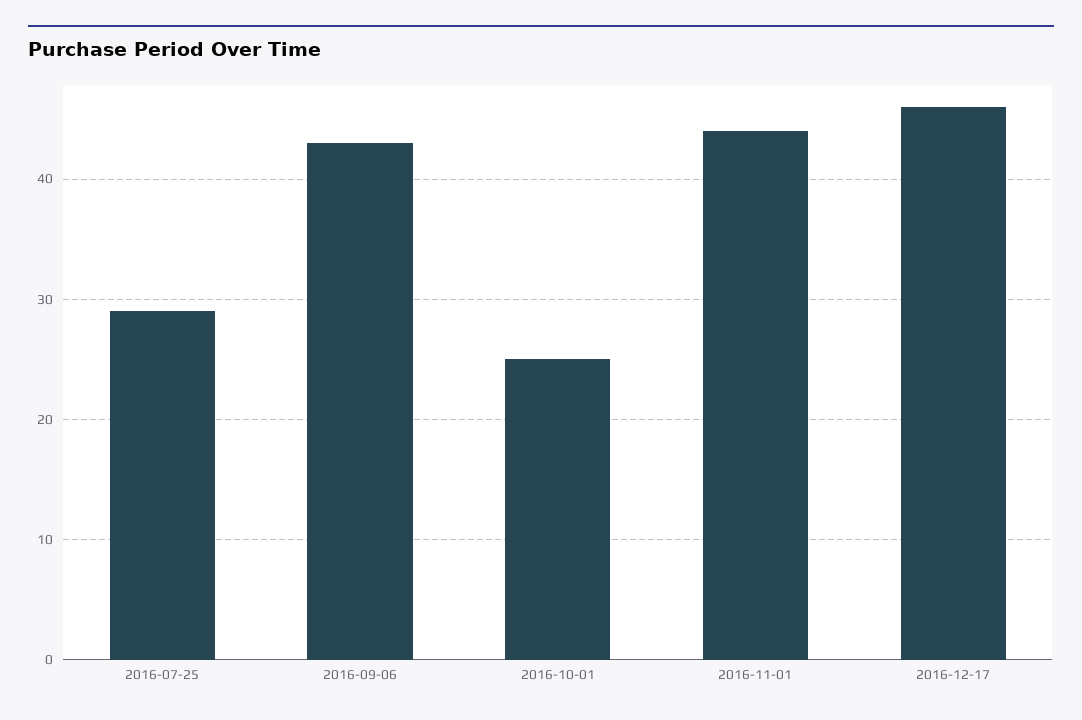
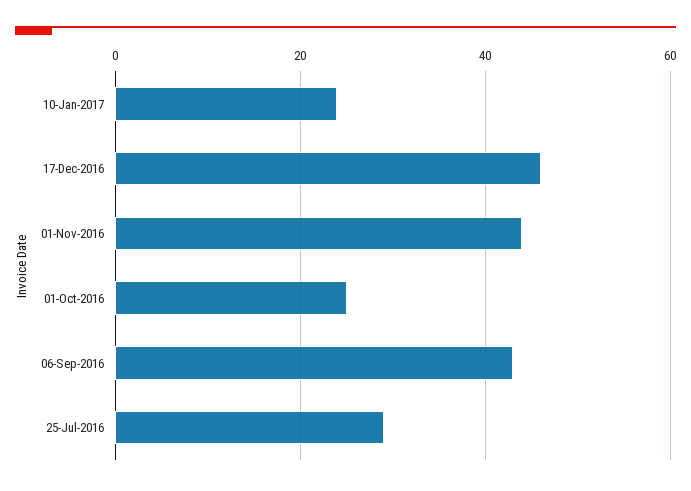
10-Jan-2017: none -> 25

